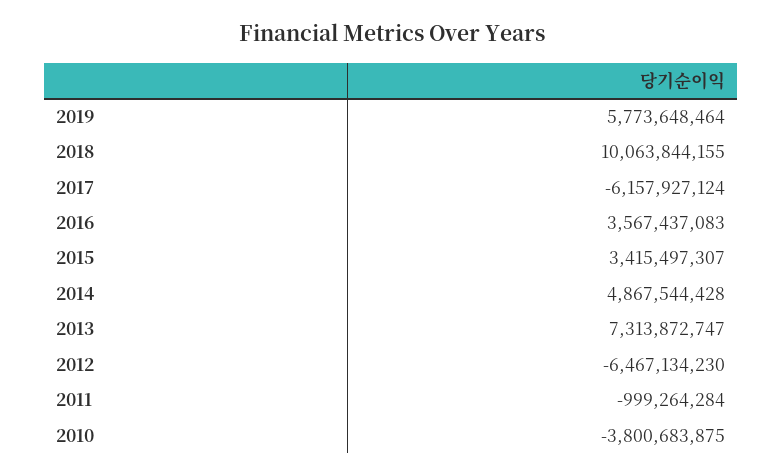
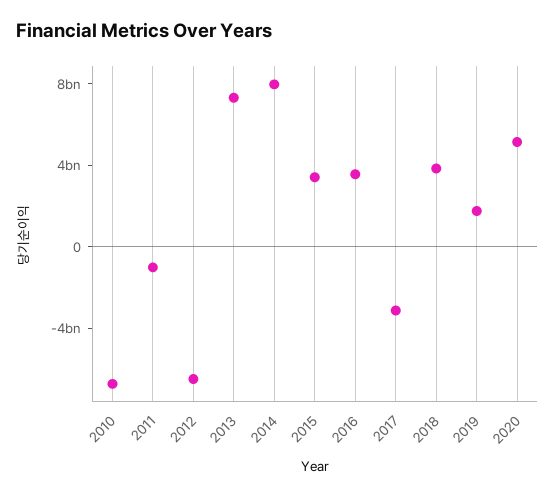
2019: 5773648464 -> 2000000000
2018: 10063844155 -> 4000000000
2017: -6157927124 -> -3000000000
2014: 4867544428 -> 8000000000
2010: -3800683875 -> -7000000000
2020: none -> 5000000000

